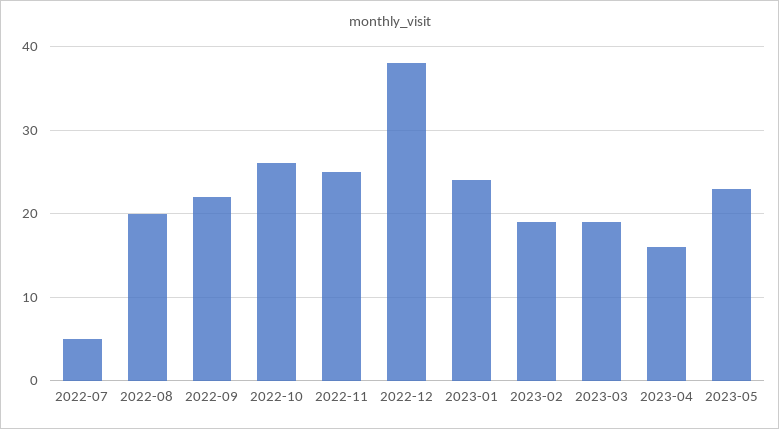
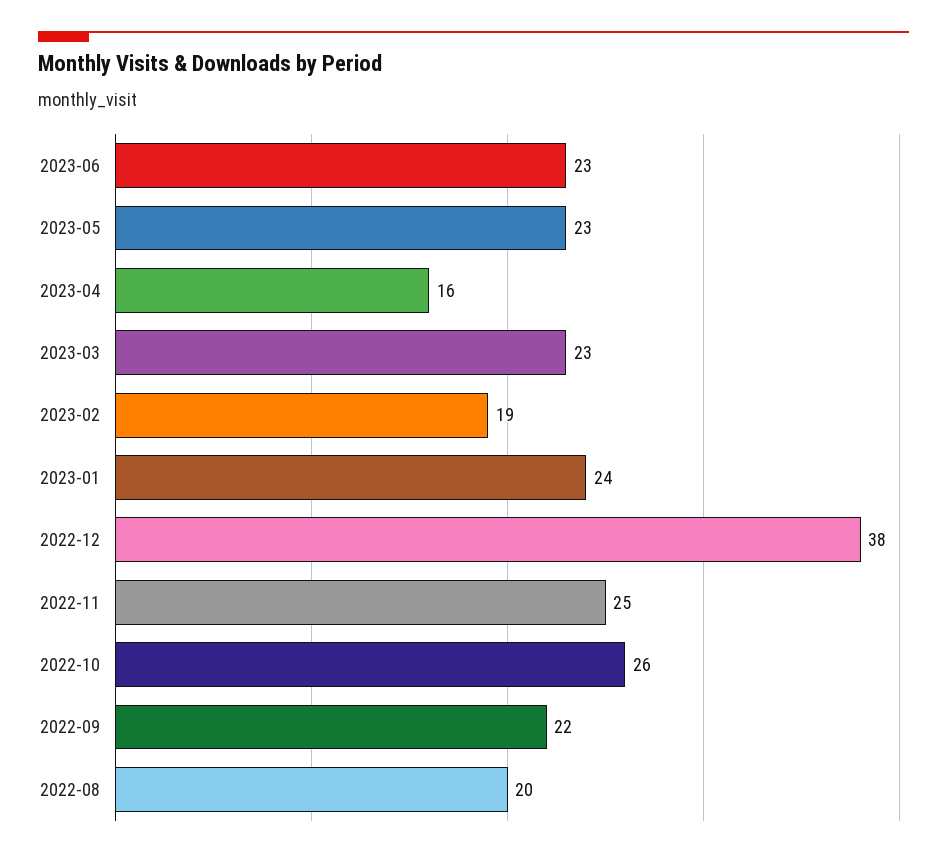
2022-07: 5 -> none
2023-03: 19 -> 23
2023-06: none -> 23

